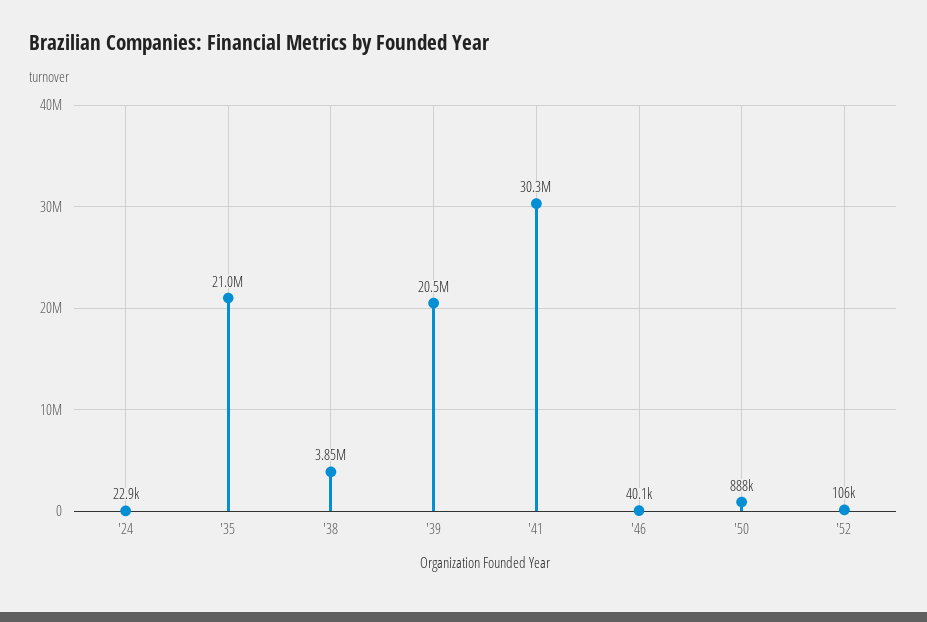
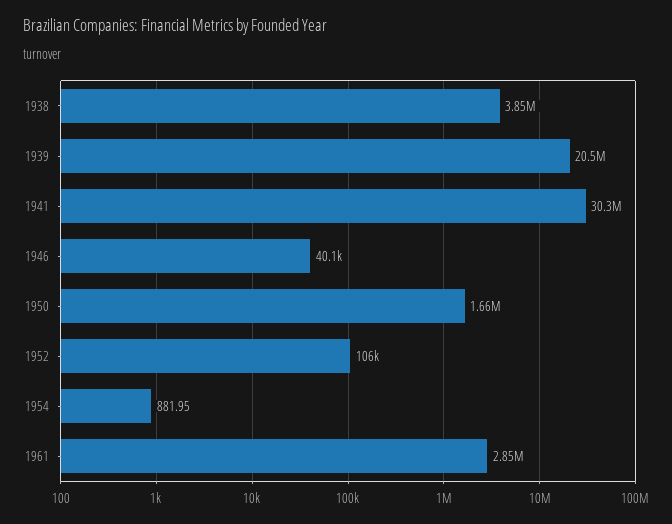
'24: 22900 -> none
'35: 21000000 -> none
'50: 888000 -> 1660000
1954: none -> 881.95
1961: none -> 2850000

